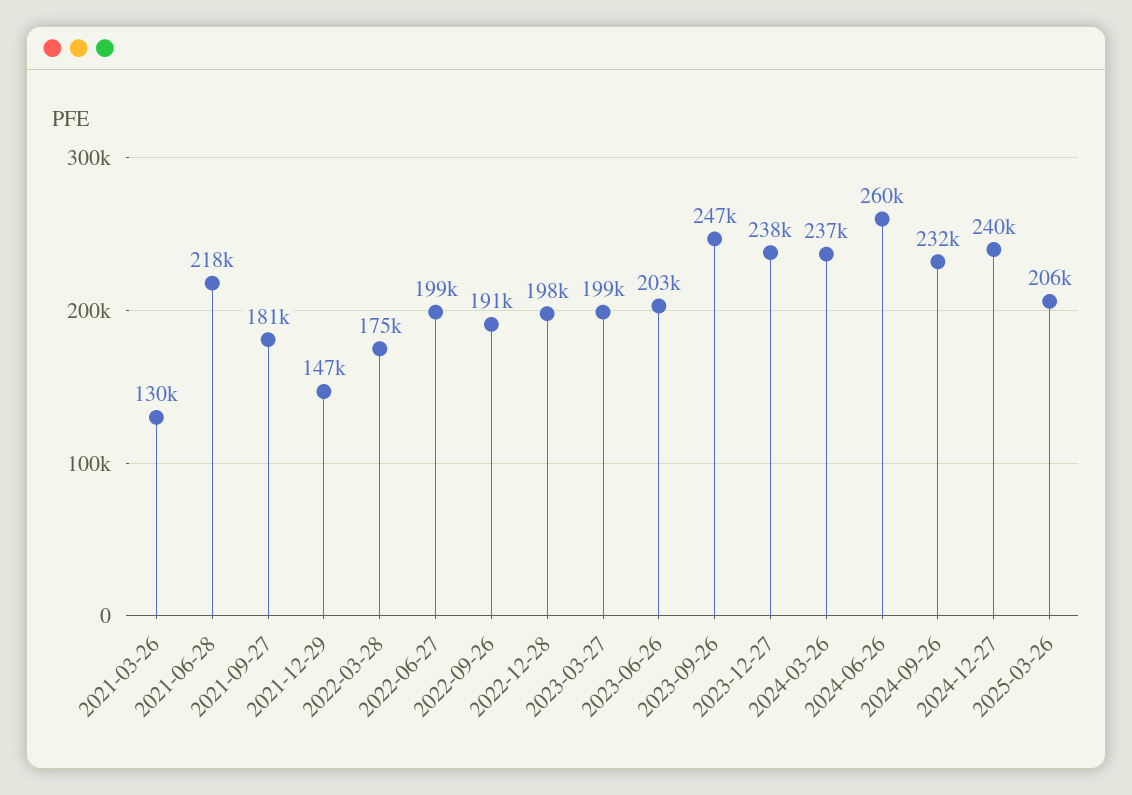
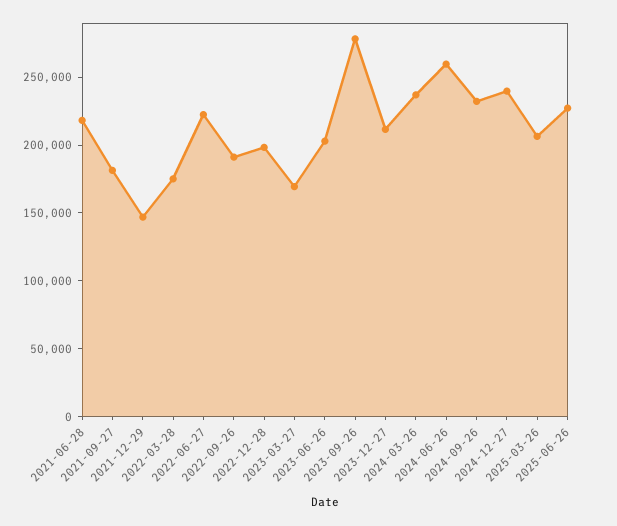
2021-03-26: 130000 -> none
2022-06-27: 199000 -> 220000
2023-03-27: 199000 -> 170000
2023-09-26: 247000 -> 280000
2023-12-27: 238000 -> 210000
2025-06-26: none -> 230000

